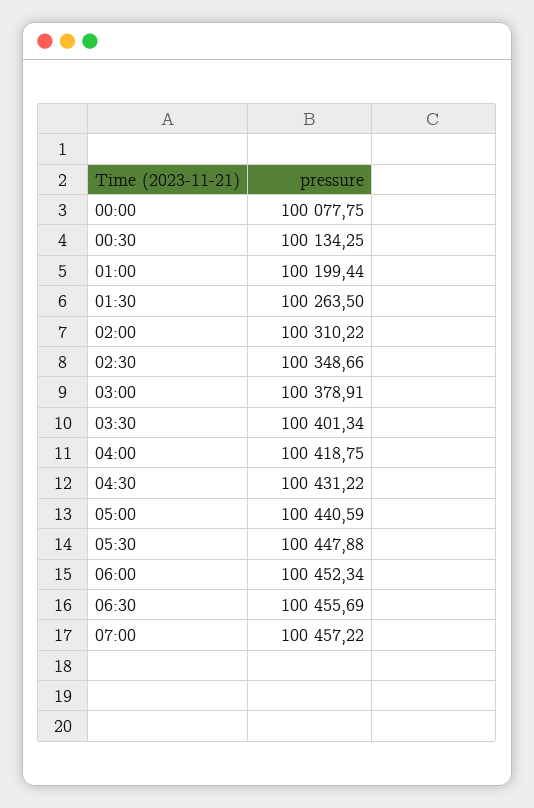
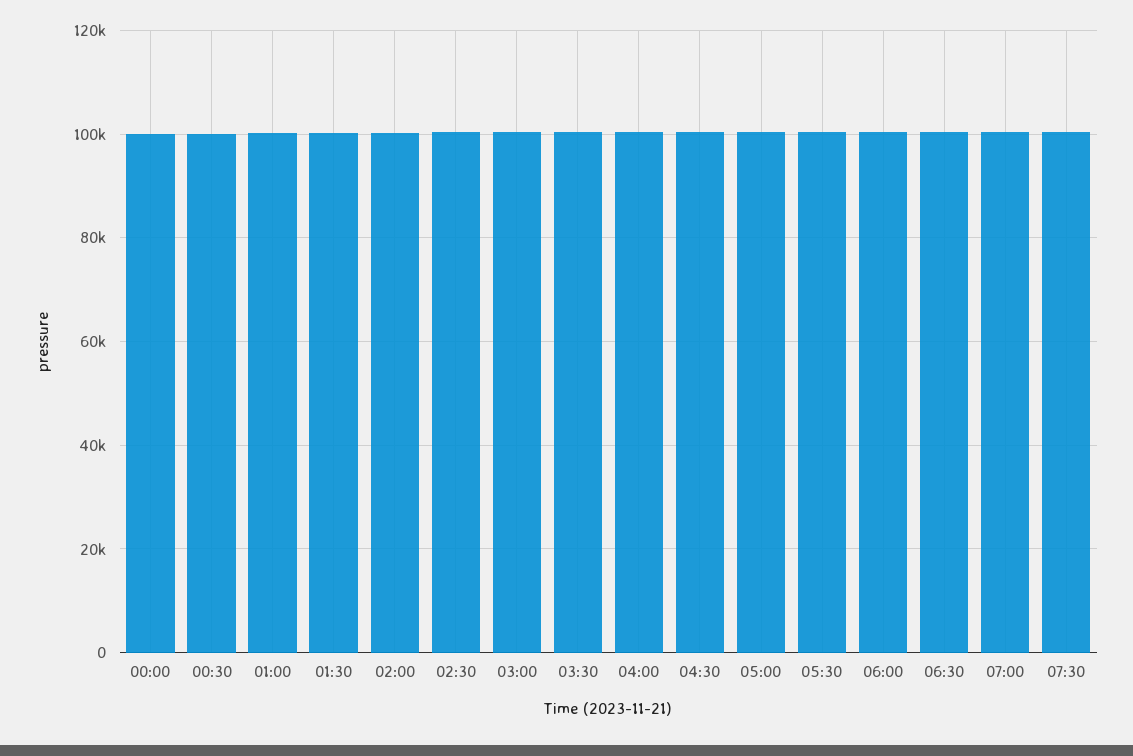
07:30: none -> 100000

